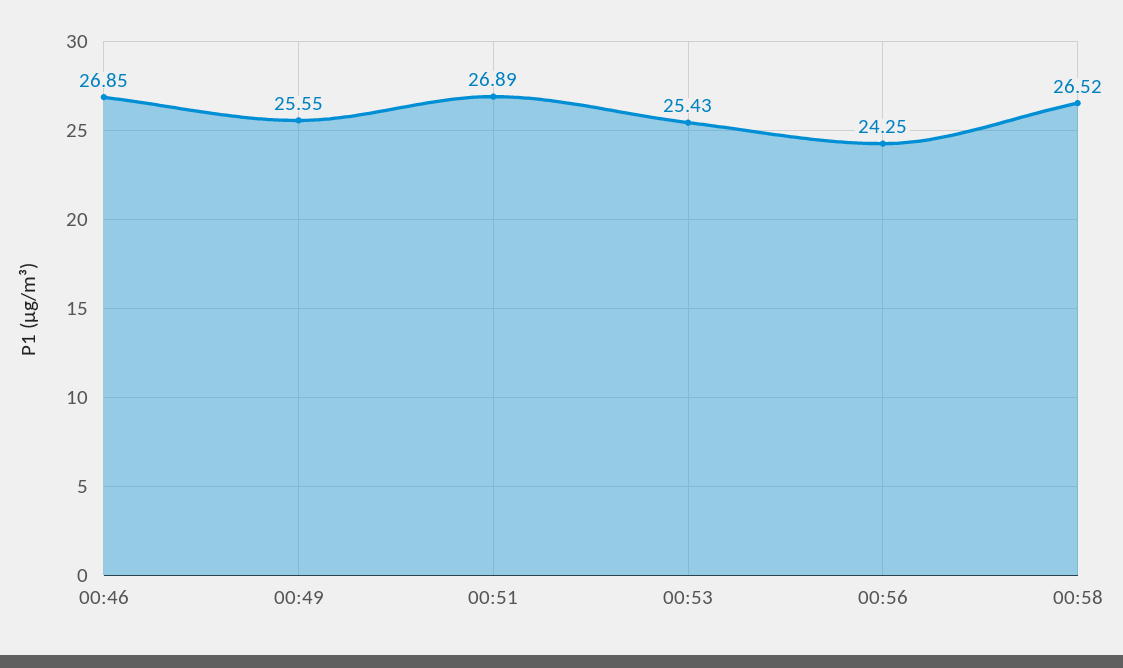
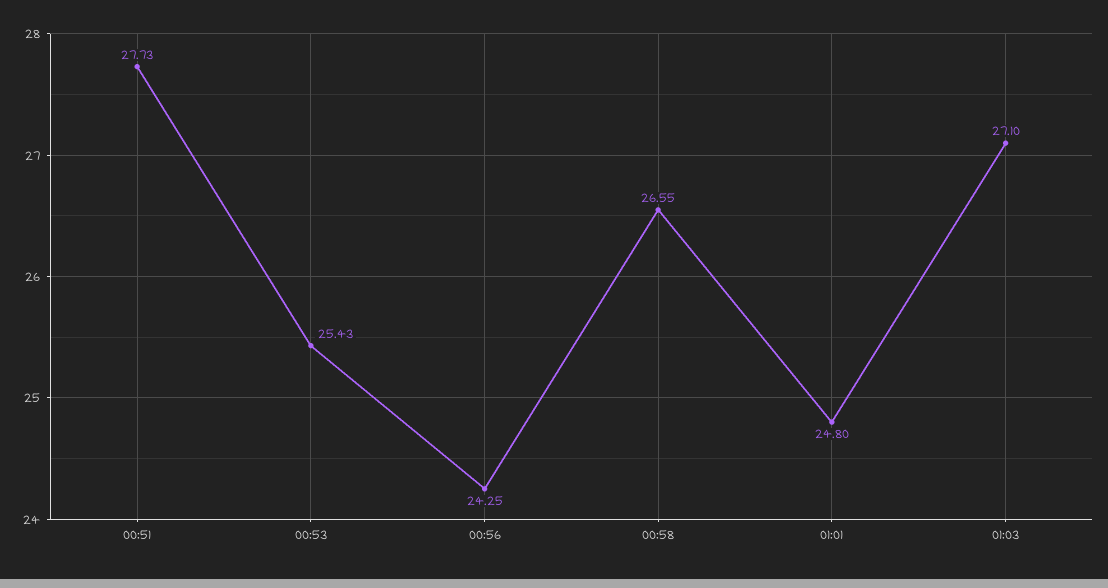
00:46: 26.85 -> none
00:49: 25.55 -> none
00:51: 26.89 -> 27.73
00:58: 26.52 -> 26.55
01:01: none -> 24.8
01:03: none -> 27.1

